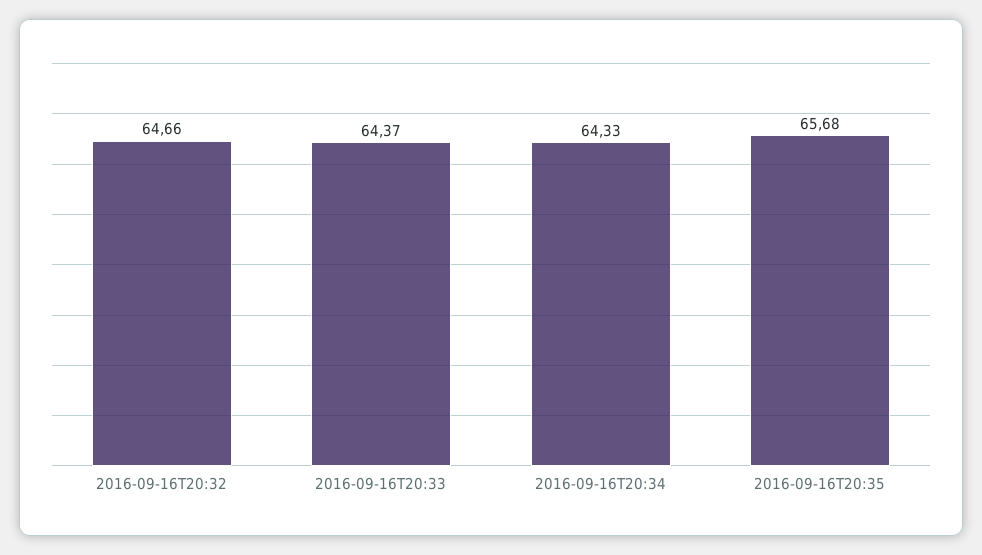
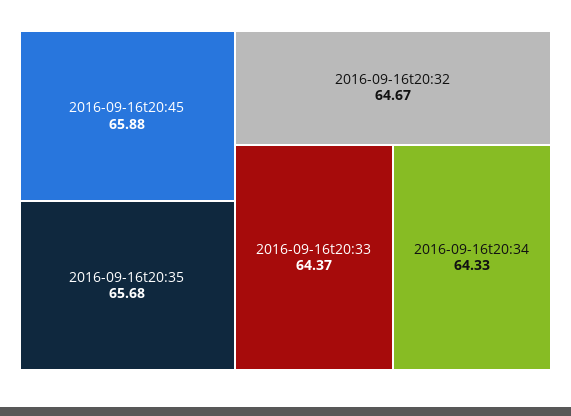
2016-09-16T20:32: 64.66 -> 64.67
2016-09-16t20:45: none -> 65.88

